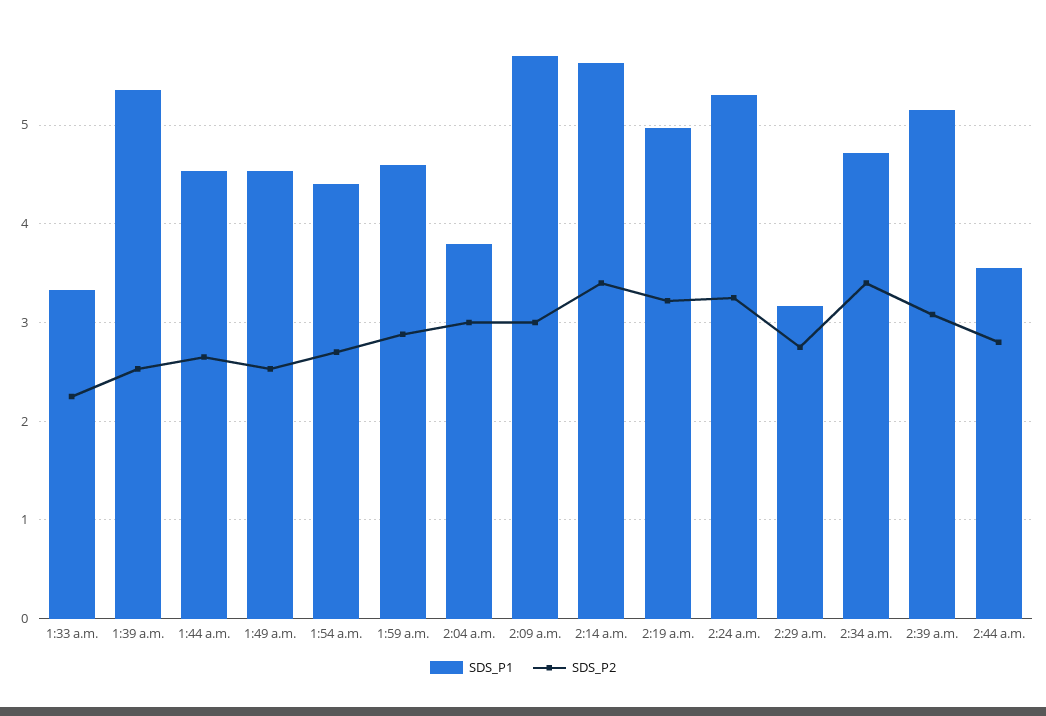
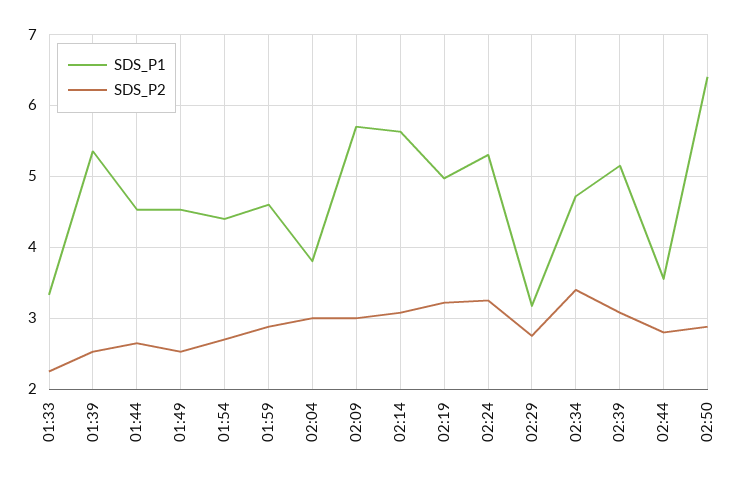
SDS_P2, 2:14 a.m.: 3.4 -> 3.1
SDS_P1, 02:50: none -> 6.4
SDS_P2, 02:50: none -> 2.9

